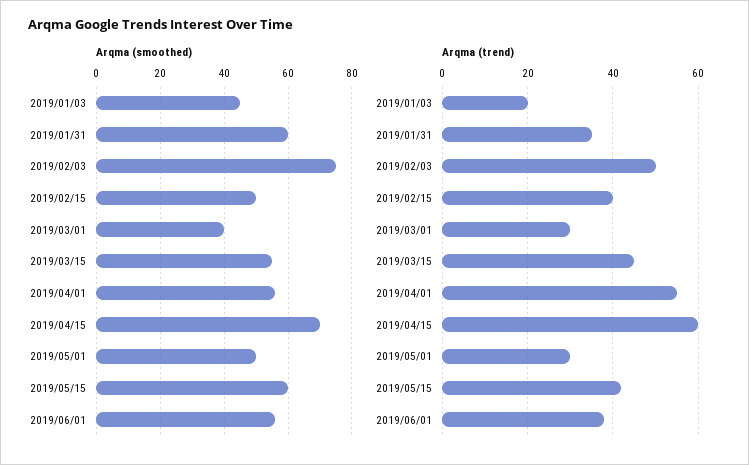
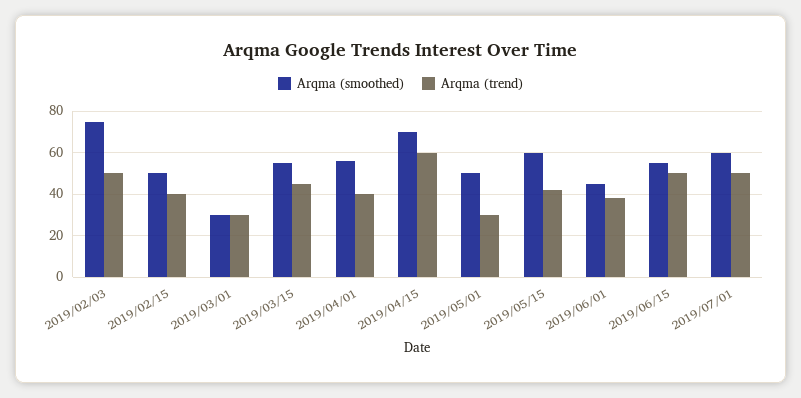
Arqma (smoothed), 2019/01/03: 45 -> none
Arqma (smoothed), 2019/01/31: 60 -> none
Arqma (smoothed), 2019/03/01: 40 -> 30
Arqma (smoothed), 2019/06/01: 55 -> 45
Arqma (trend), 2019/01/03: 20 -> none
Arqma (trend), 2019/01/31: 35 -> none
Arqma (trend), 2019/04/01: 55 -> 40
Arqma (smoothed), 2019/06/15: none -> 55
Arqma (trend), 2019/06/15: none -> 50
Arqma (smoothed), 2019/07/01: none -> 60
Arqma (trend), 2019/07/01: none -> 50

